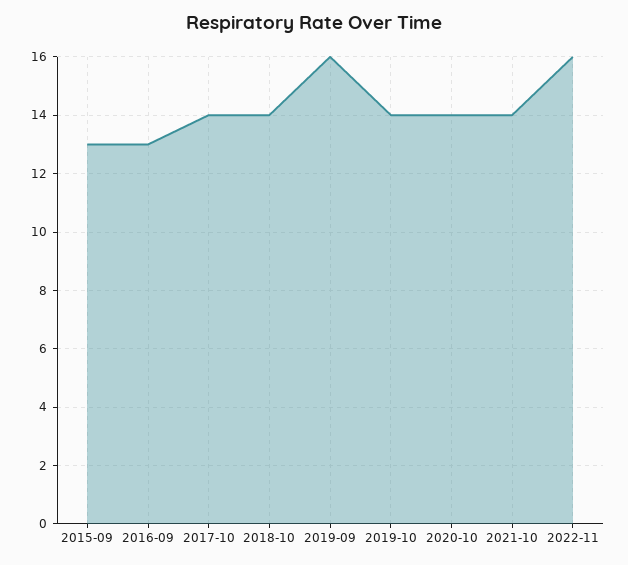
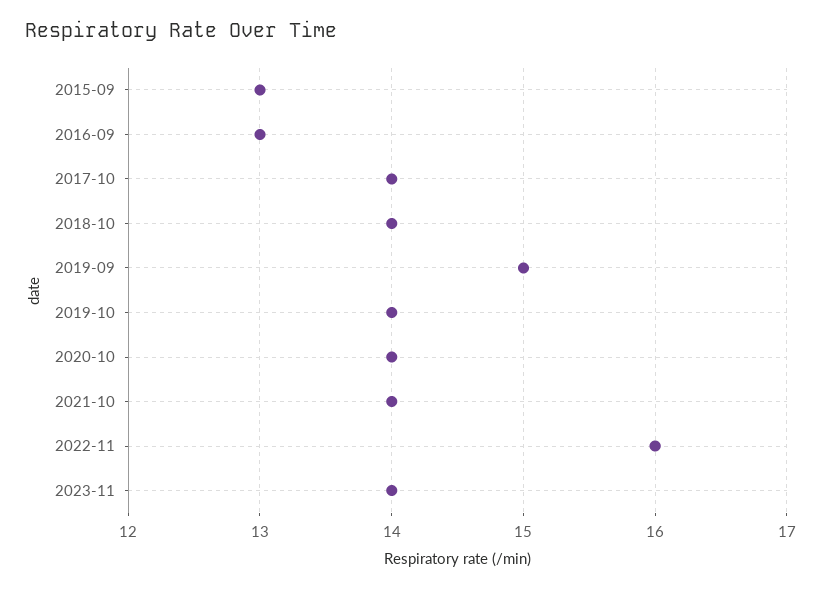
2019-09: 16 -> 15
2023-11: none -> 14

